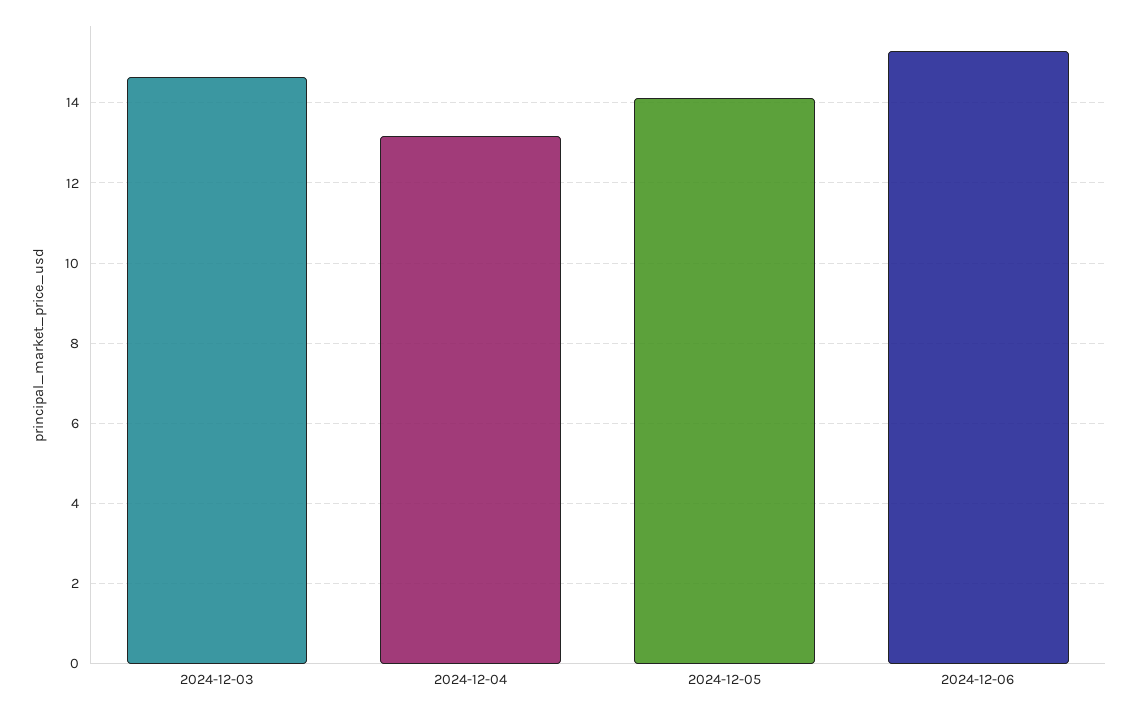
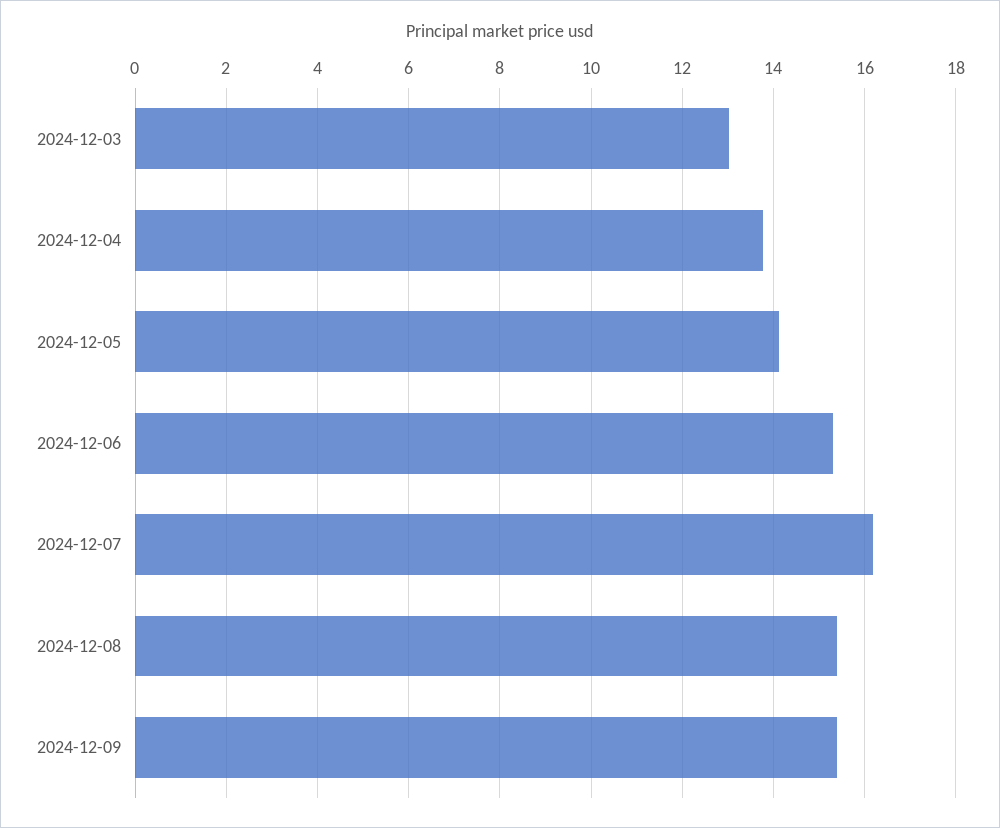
2024-12-03: 14.6 -> 13
2024-12-04: 13.2 -> 13.8
2024-12-07: none -> 16.2
2024-12-08: none -> 15.4
2024-12-09: none -> 15.4

